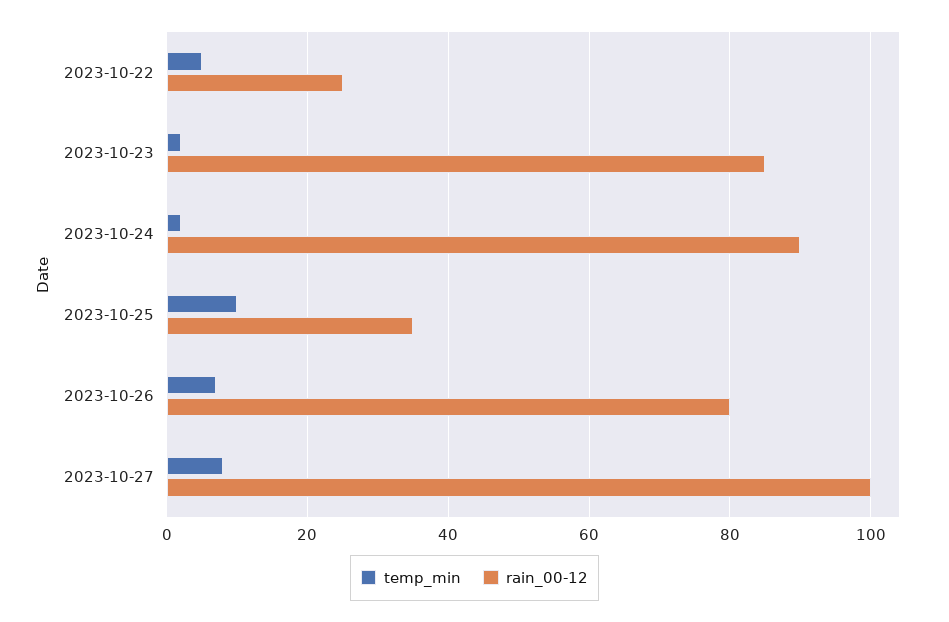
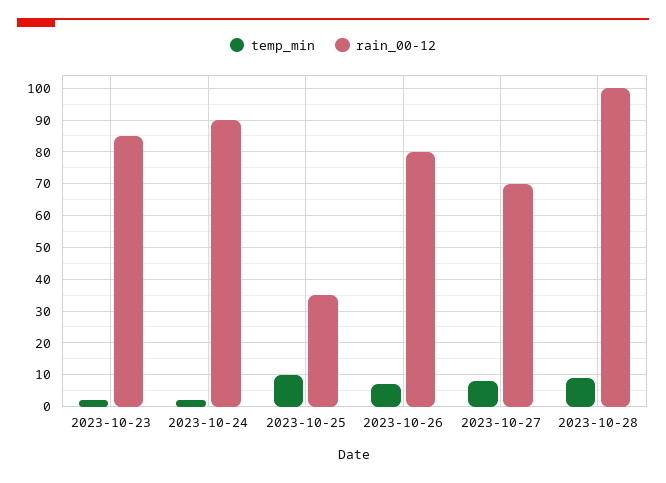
temp_min, 2023-10-22: 5 -> none
rain_00-12, 2023-10-22: 25 -> none
rain_00-12, 2023-10-27: 100 -> 70
temp_min, 2023-10-28: none -> 10
rain_00-12, 2023-10-28: none -> 100

